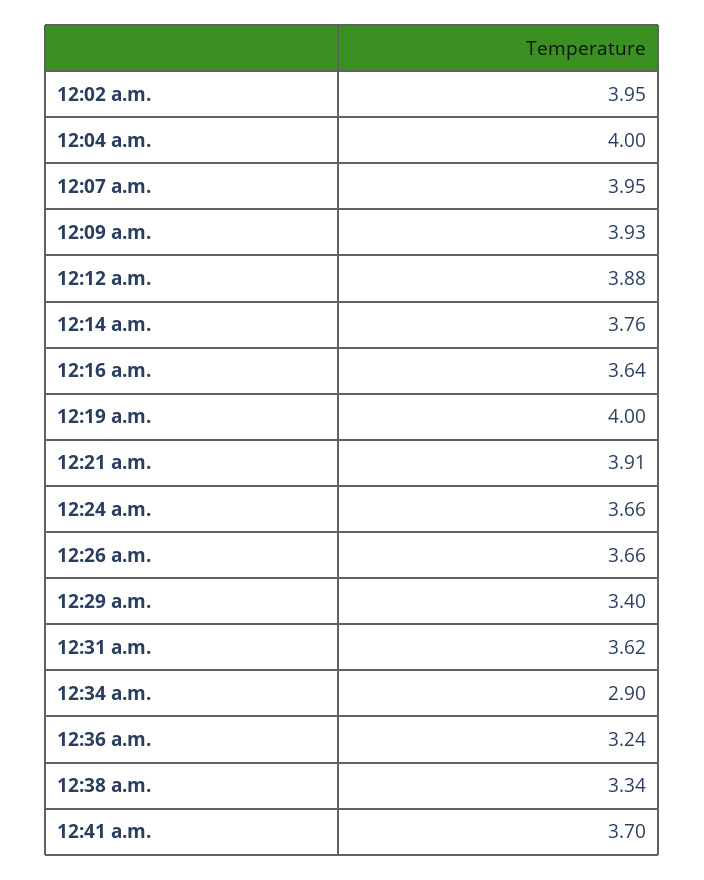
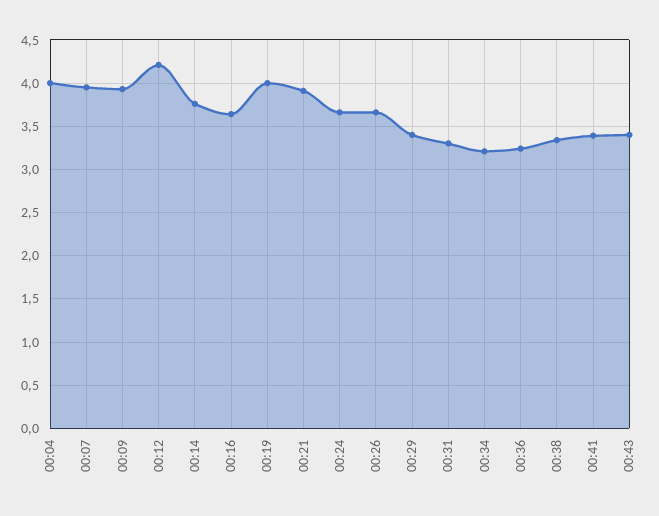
12:02 a.m.: 3.95 -> none
12:12 a.m.: 3.88 -> 4.2
12:31 a.m.: 3.62 -> 3.3
12:34 a.m.: 2.9 -> 3.2
12:41 a.m.: 3.7 -> 3.4
00:43: none -> 3.4

